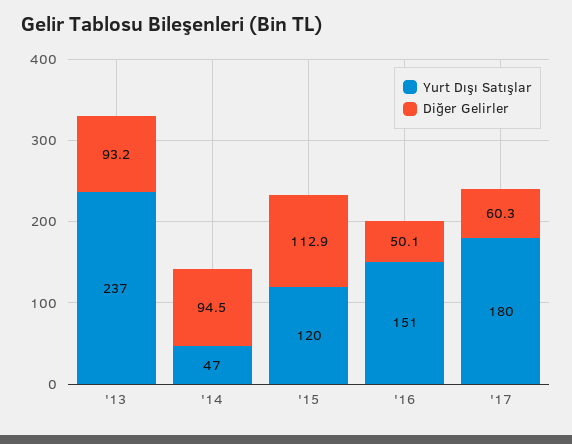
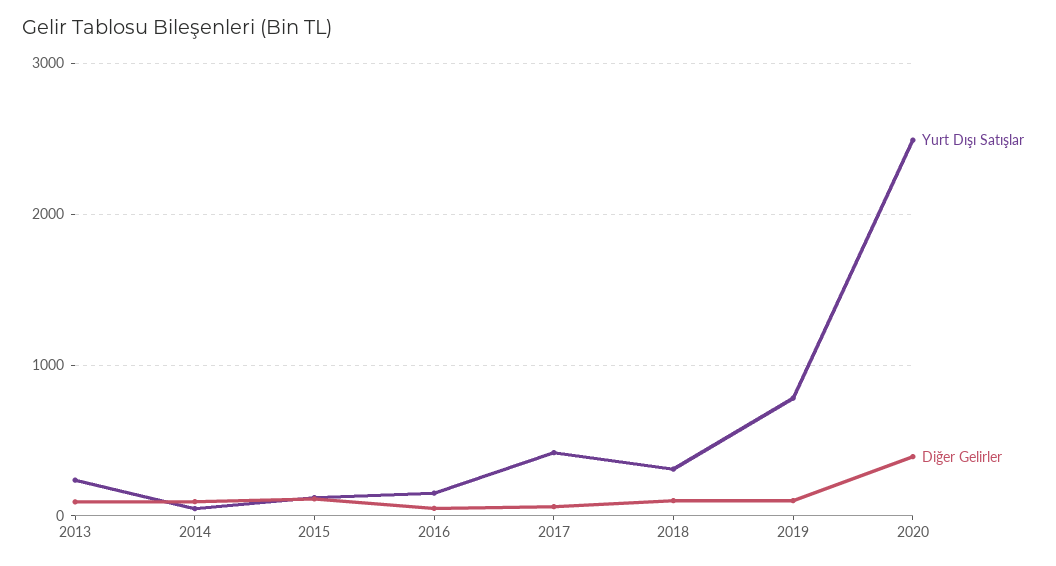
Yurt Dışı Satışlar, '17: 180 -> 400
Yurt Dışı Satışlar, 2018: none -> 300
Diğer Gelirler, 2018: none -> 100
Yurt Dışı Satışlar, 2019: none -> 800
Diğer Gelirler, 2019: none -> 100
Yurt Dışı Satışlar, 2020: none -> 2500
Diğer Gelirler, 2020: none -> 400

